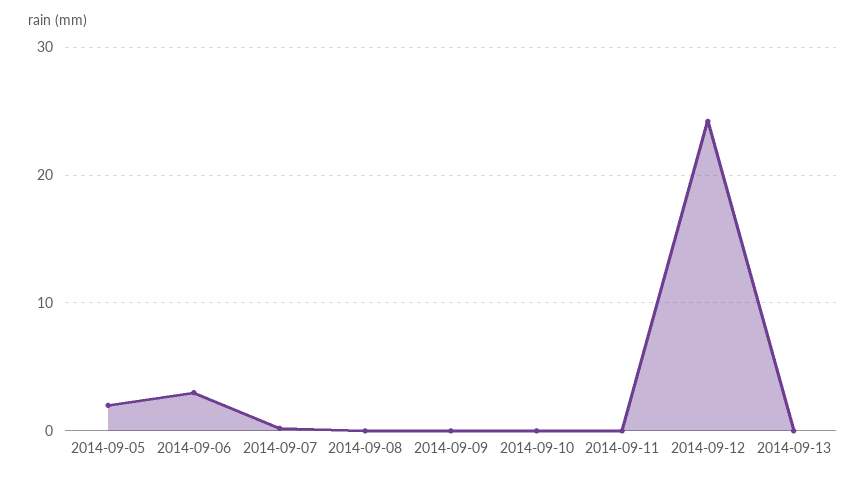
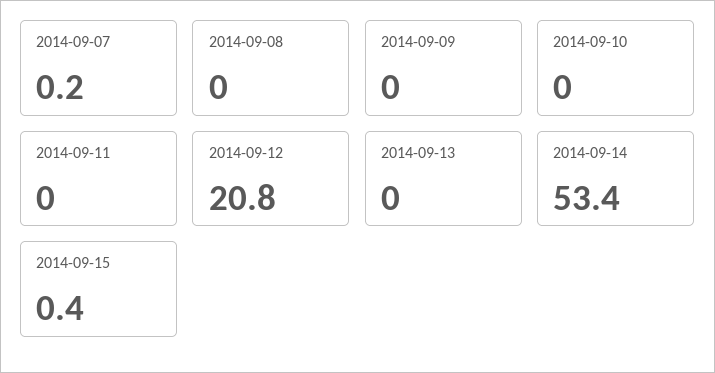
2014-09-05: 2 -> none
2014-09-06: 3 -> none
2014-09-12: 24 -> 20.8
2014-09-14: none -> 53.4
2014-09-15: none -> 0.4

